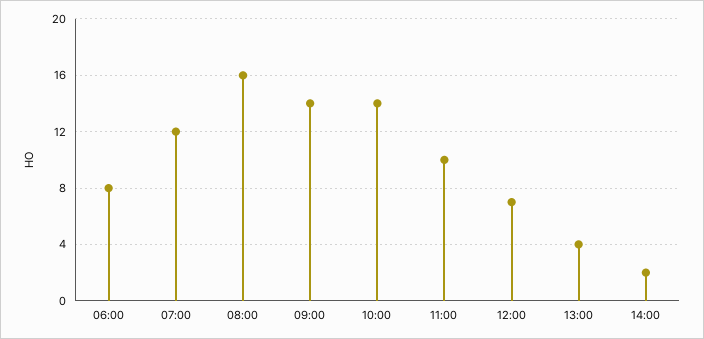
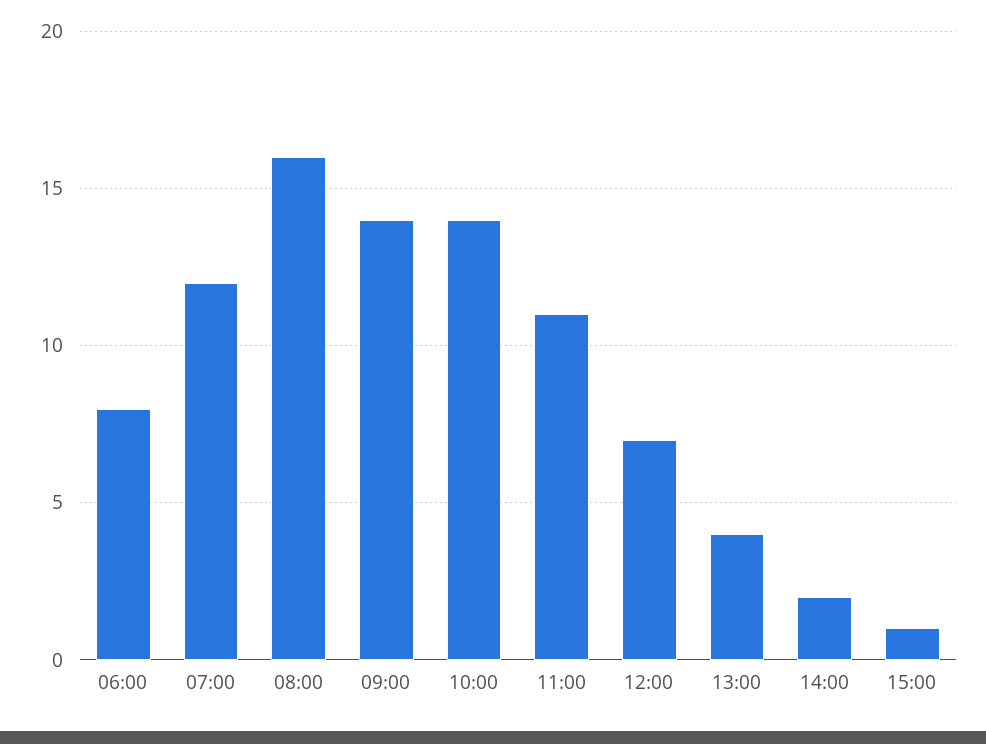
11:00: 10 -> 11
15:00: none -> 1

